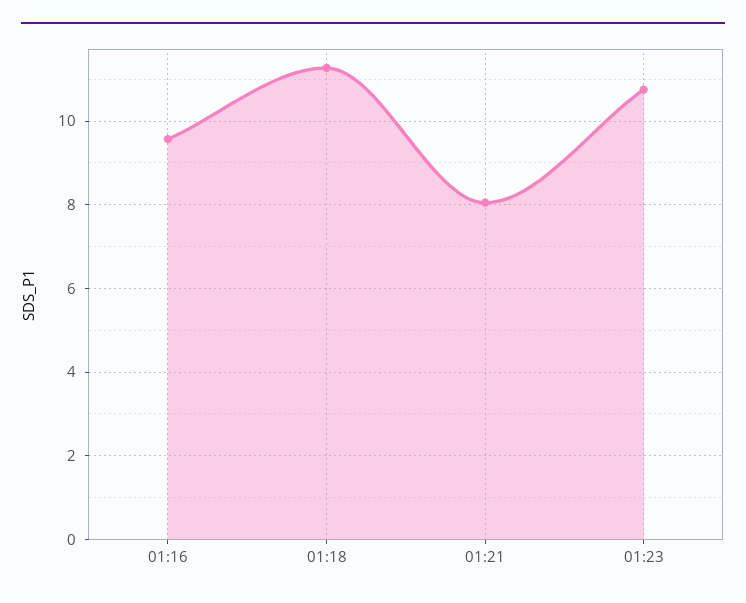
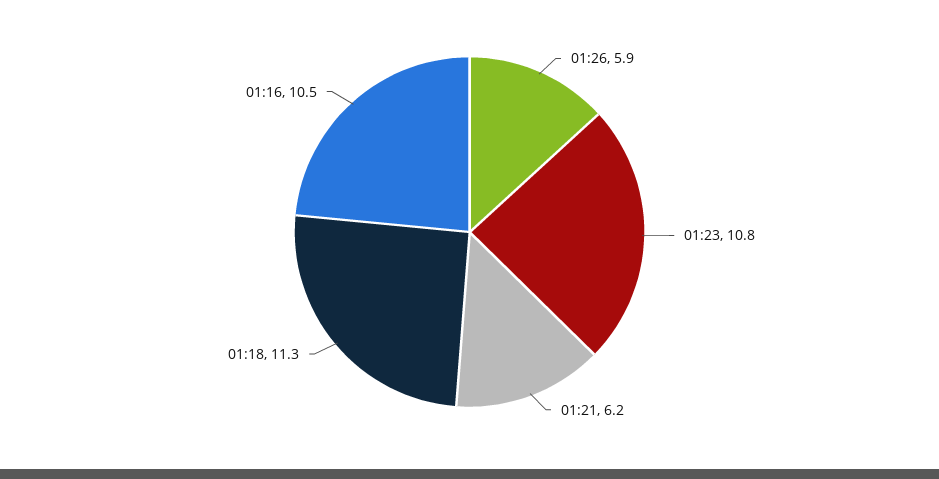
01:16: 9.6 -> 10.5
01:21: 8 -> 6.2
01:26: none -> 5.9

